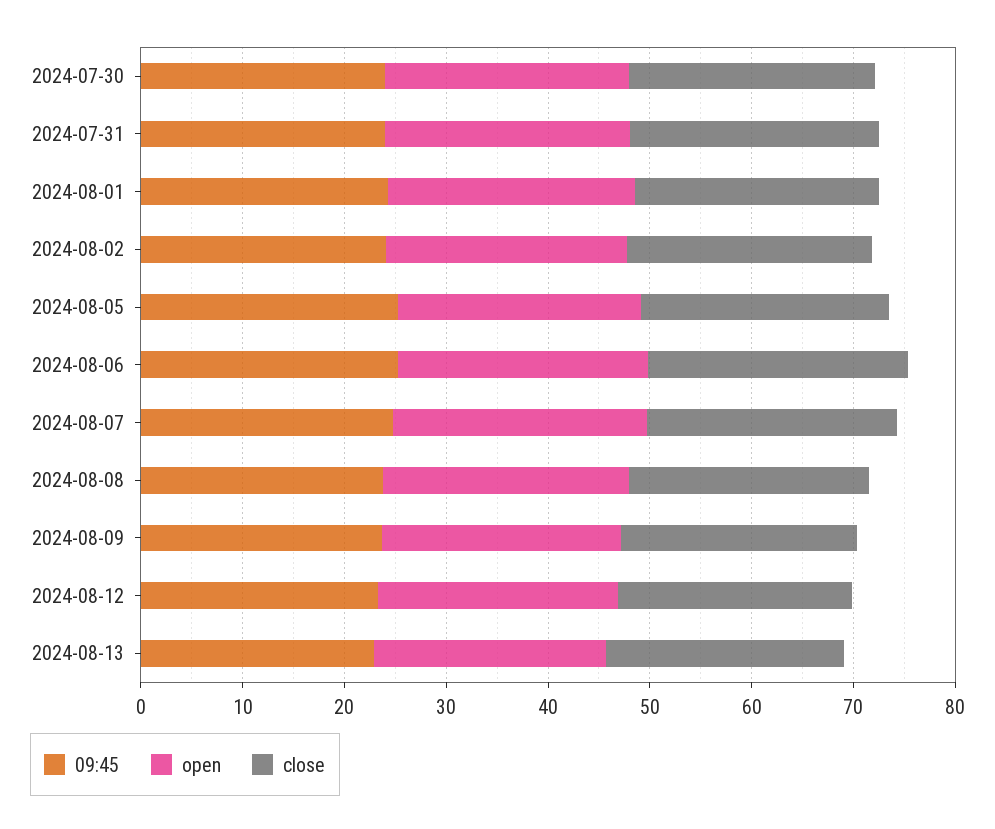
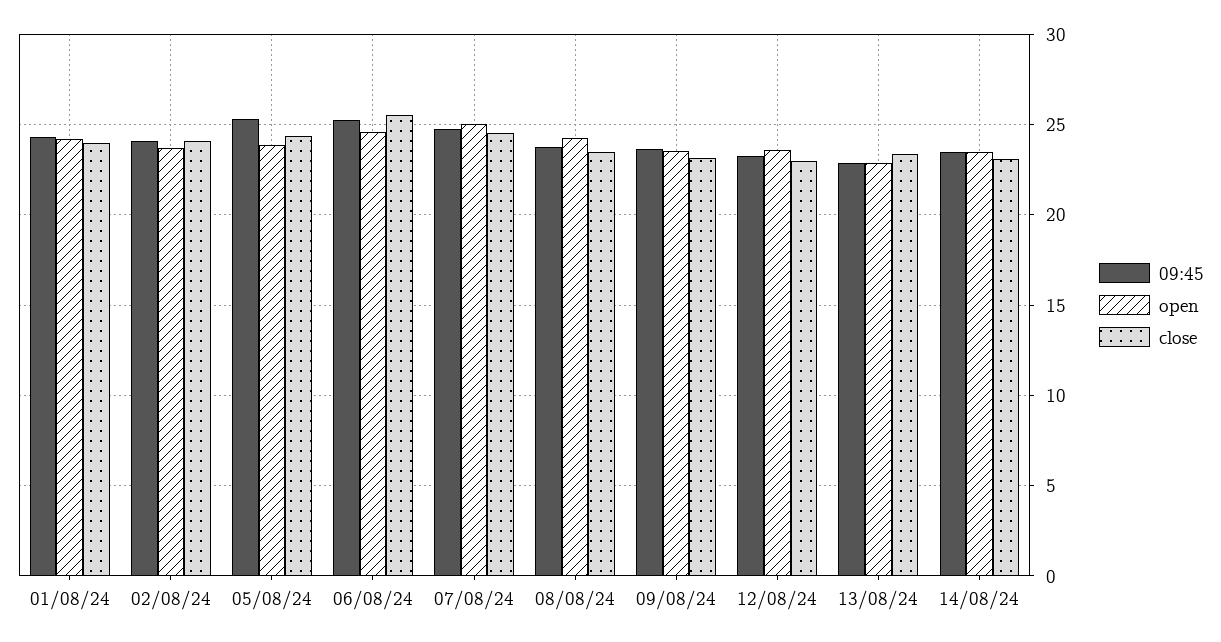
09:45, 2024-07-30: 24 -> none
open, 2024-07-30: 24 -> none
close, 2024-07-30: 24 -> none
09:45, 2024-07-31: 24 -> none
open, 2024-07-31: 24 -> none
close, 2024-07-31: 24 -> none
09:45, 14/08/24: none -> 23.5
open, 14/08/24: none -> 23.5
close, 14/08/24: none -> 23

